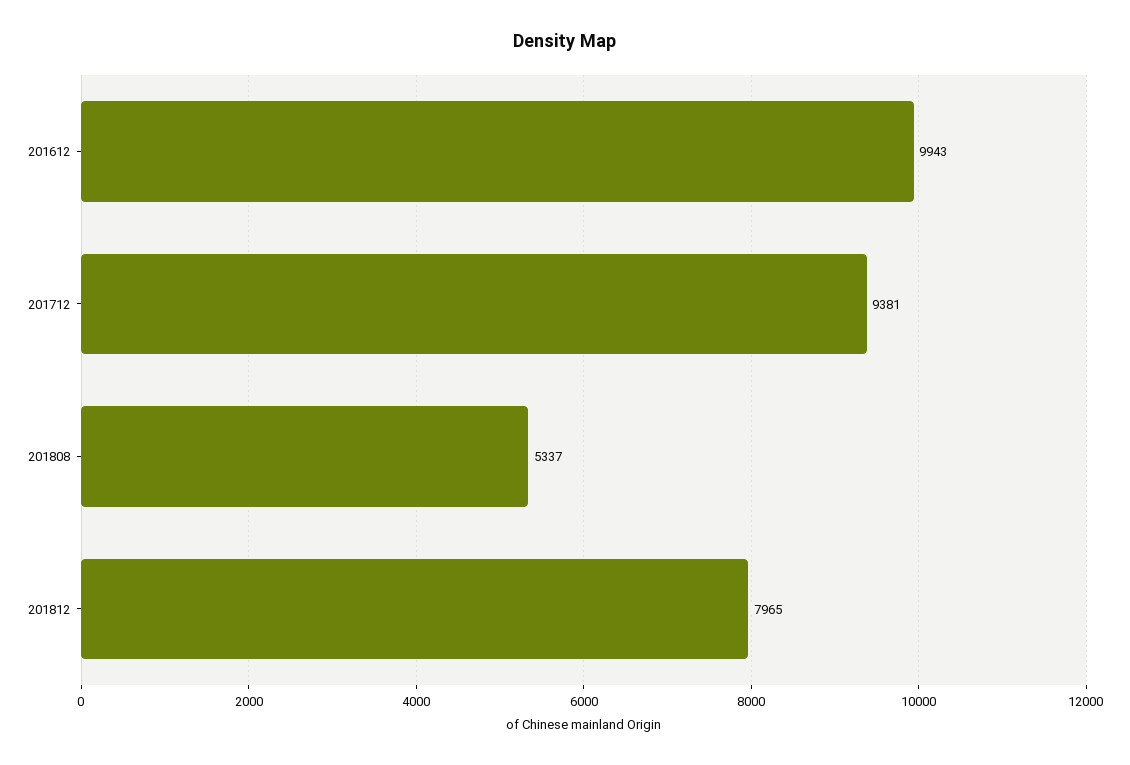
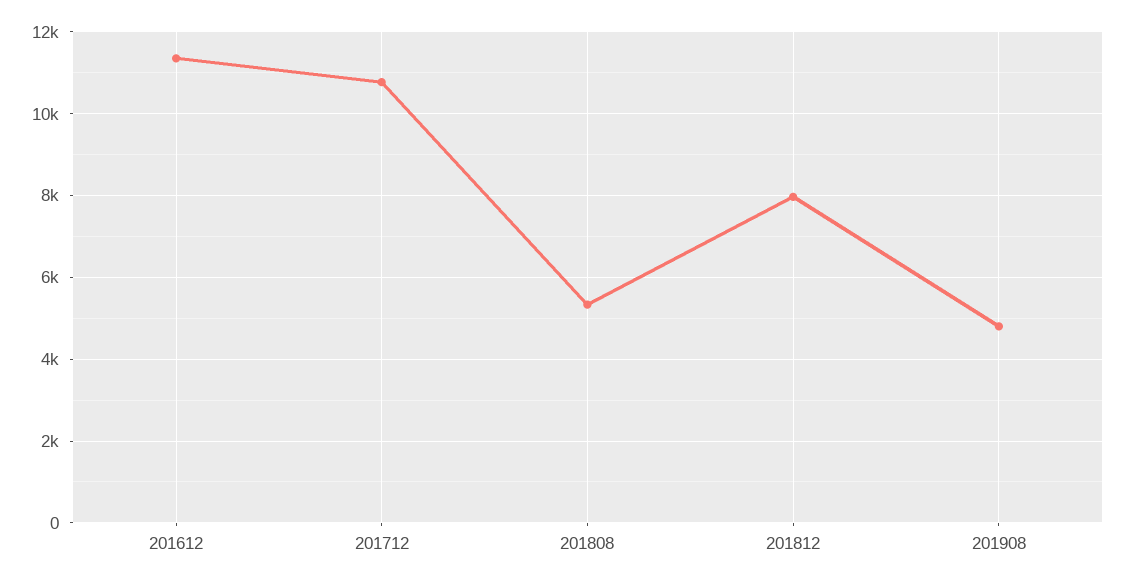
201612: 9943 -> 11400
201712: 9381 -> 10800
201908: none -> 4800

